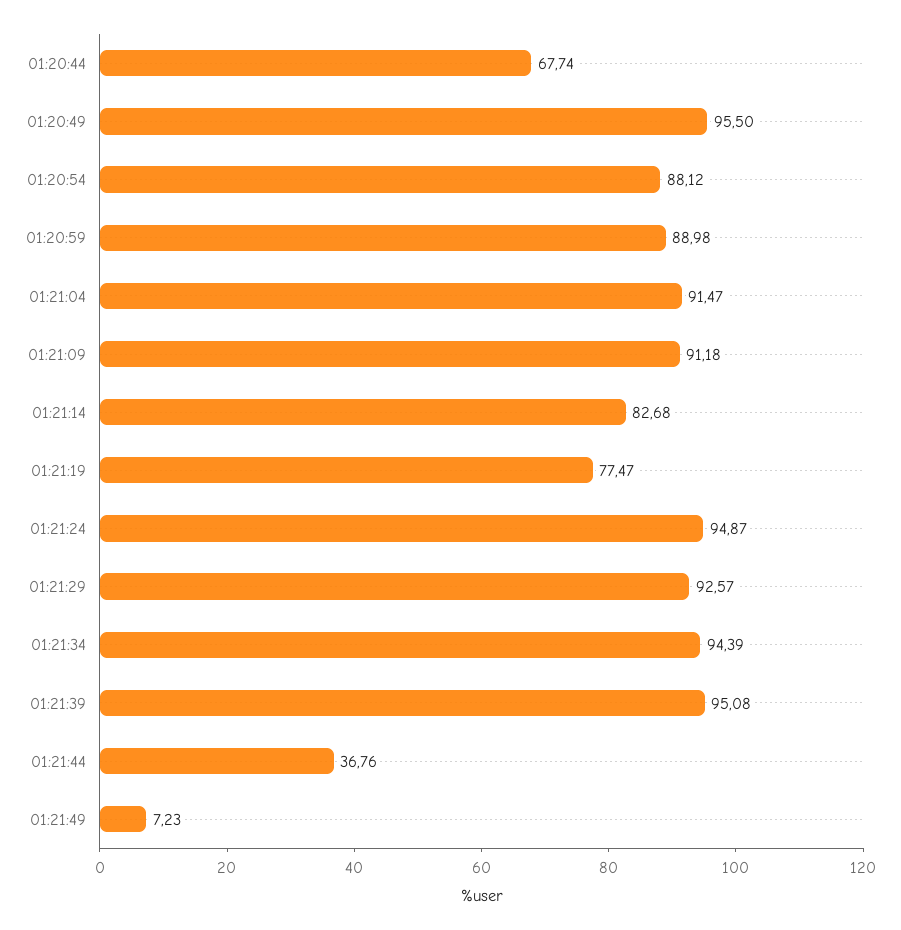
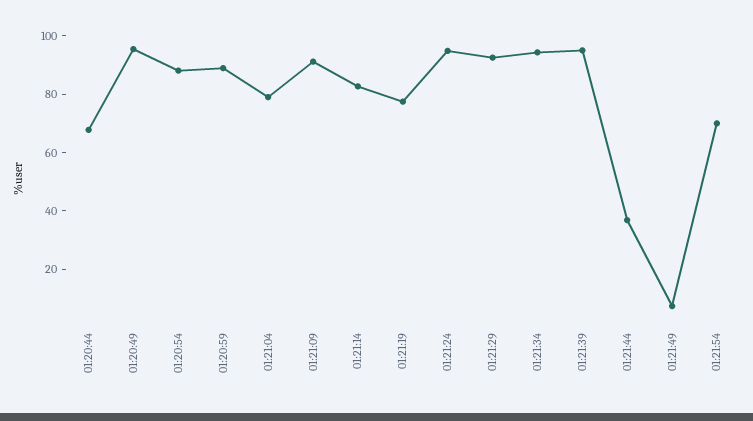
01:21:04: 91.47 -> 80
01:21:54: none -> 70

